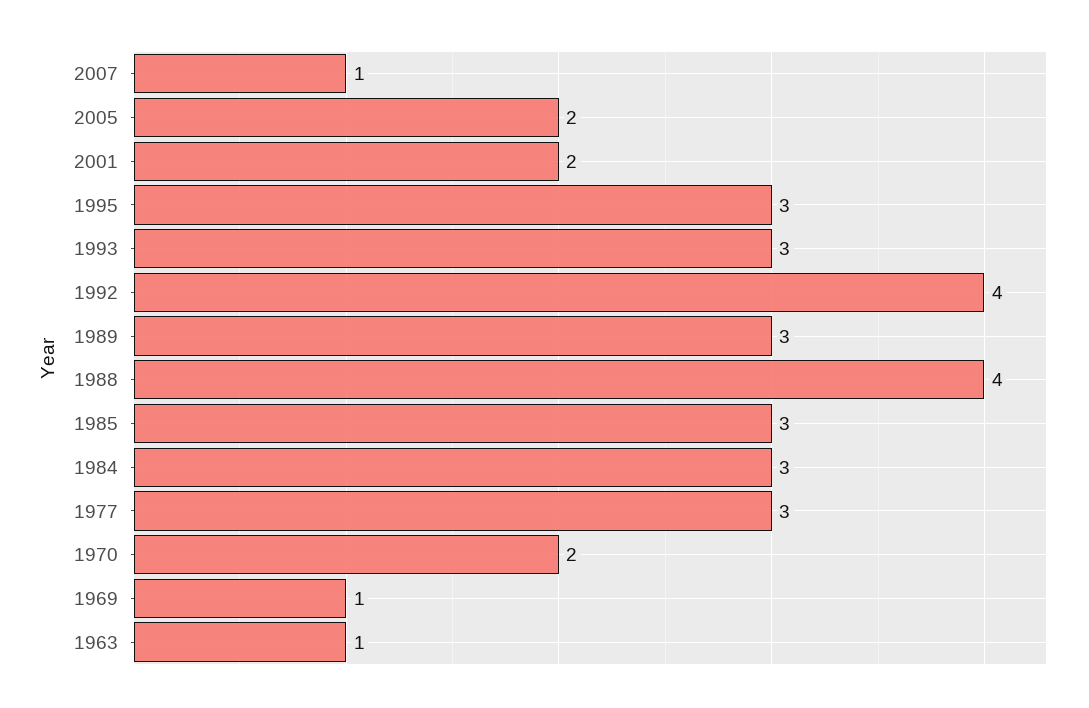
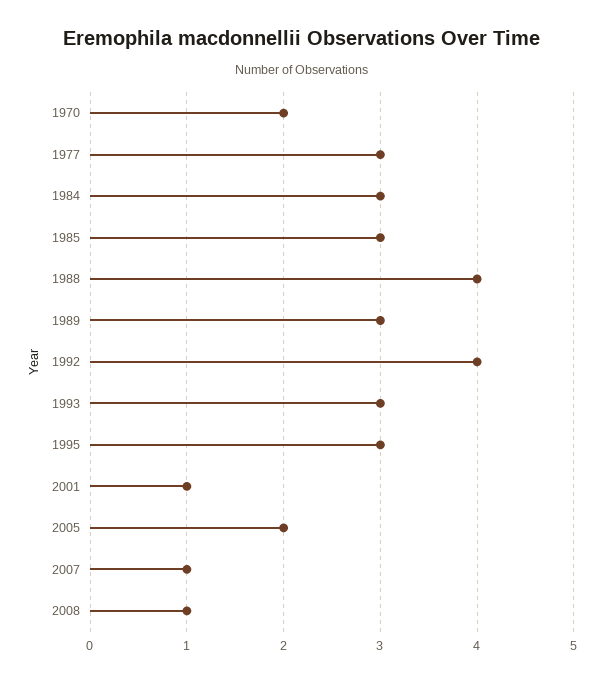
2001: 2 -> 1
1969: 1 -> none
1963: 1 -> none
2008: none -> 1

